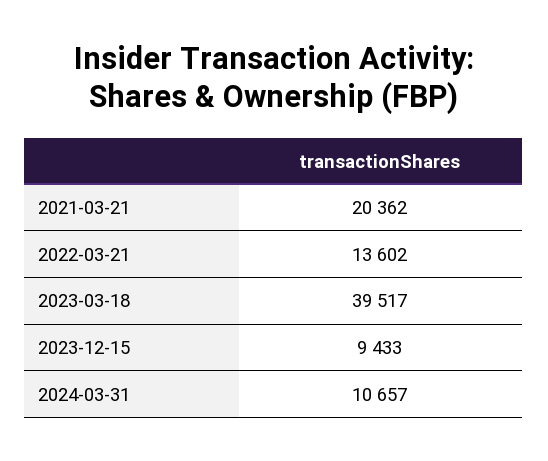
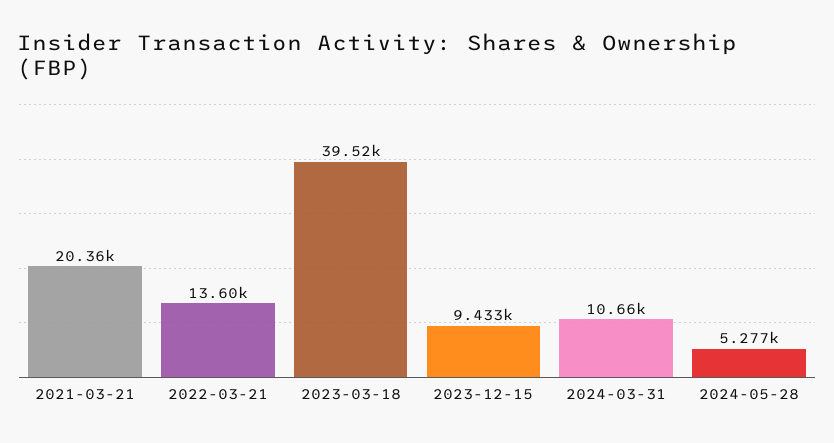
2024-05-28: none -> 5277

